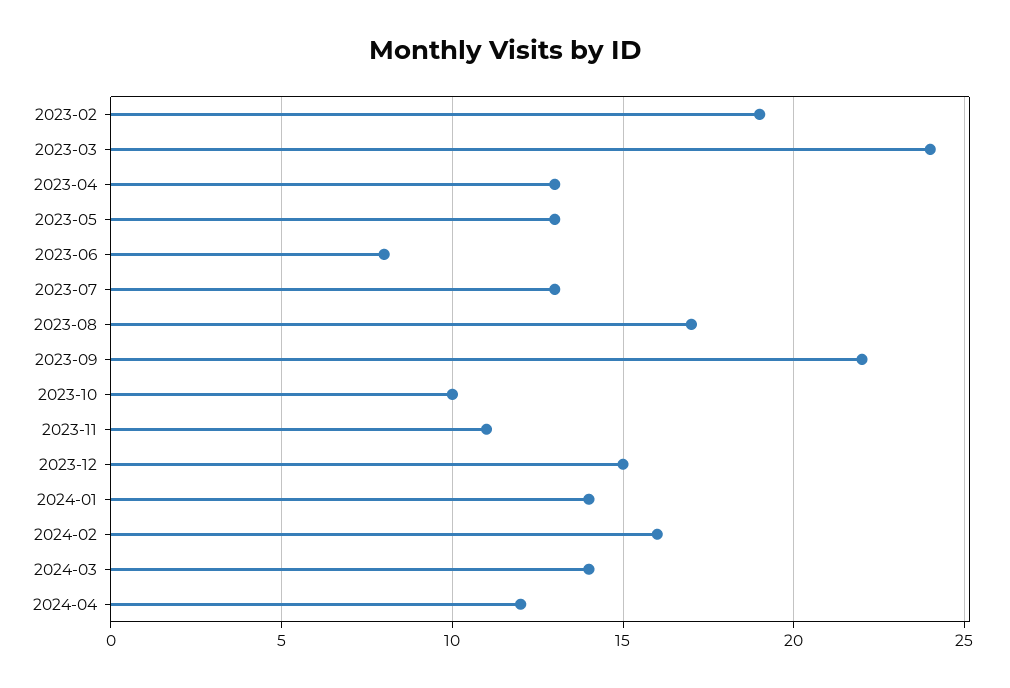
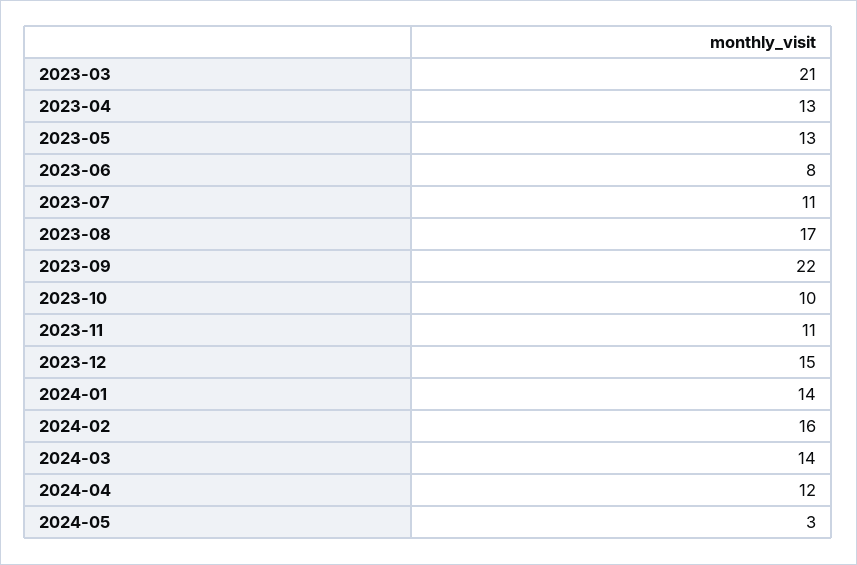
2023-02: 19 -> none
2023-03: 24 -> 21
2023-07: 13 -> 11
2024-05: none -> 3

